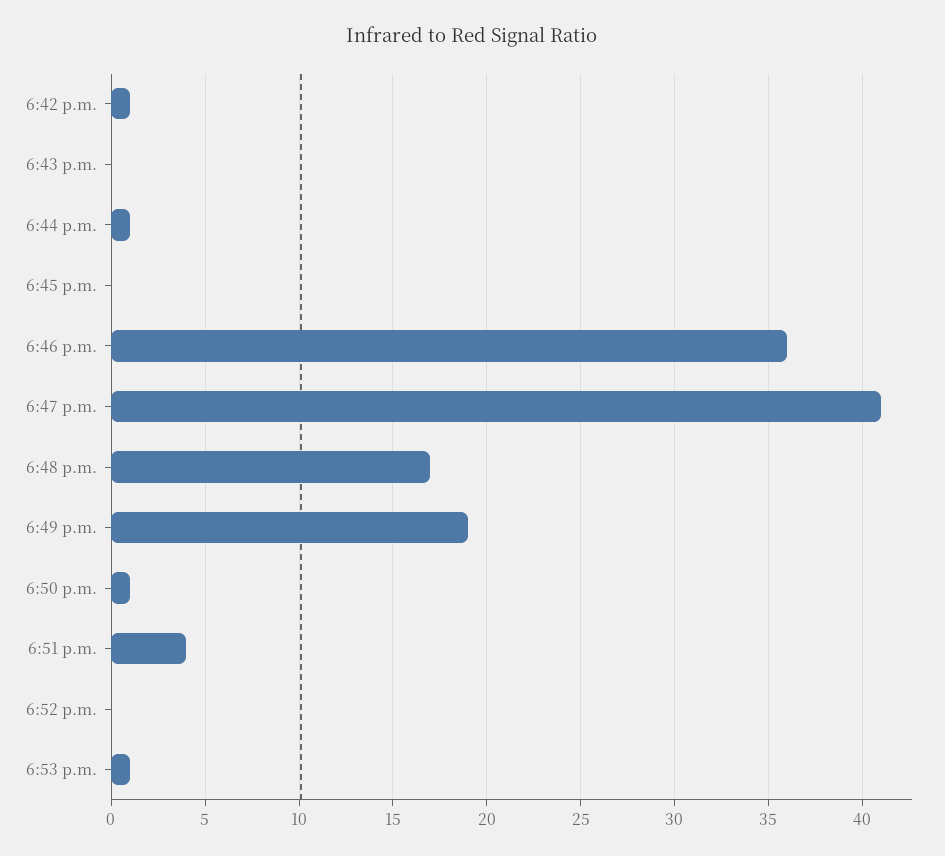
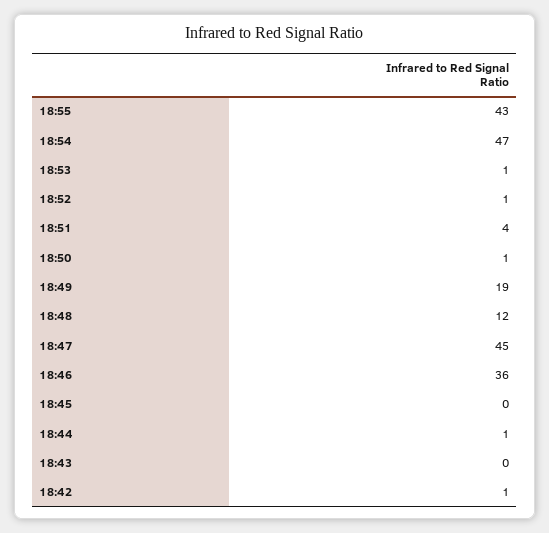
6:47 p.m.: 41 -> 45
6:48 p.m.: 17 -> 12
6:52 p.m.: 0 -> 1
18:55: none -> 43
18:54: none -> 47

